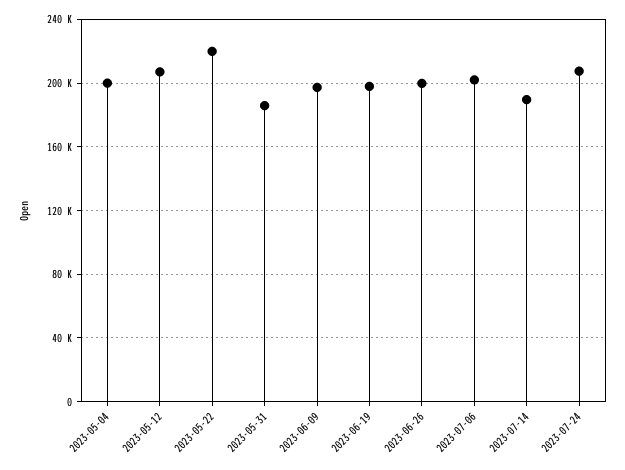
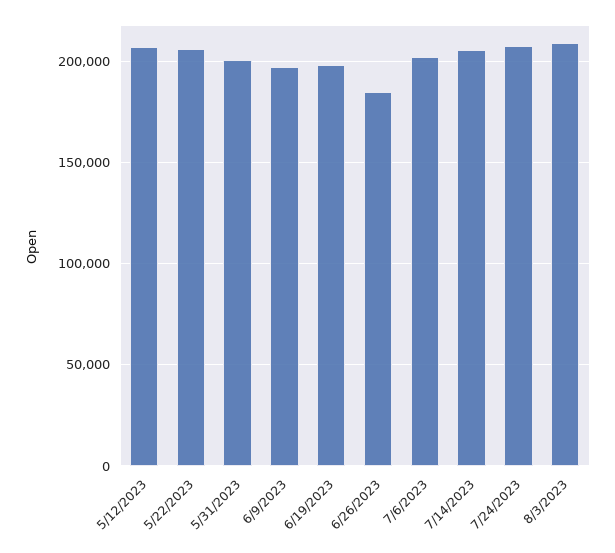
2023-05-04: 200000 -> none
2023-05-22: 220000 -> 205000
2023-05-31: 185000 -> 200000
2023-06-26: 200000 -> 185000
2023-07-14: 190000 -> 205000
8/3/2023: none -> 210000

